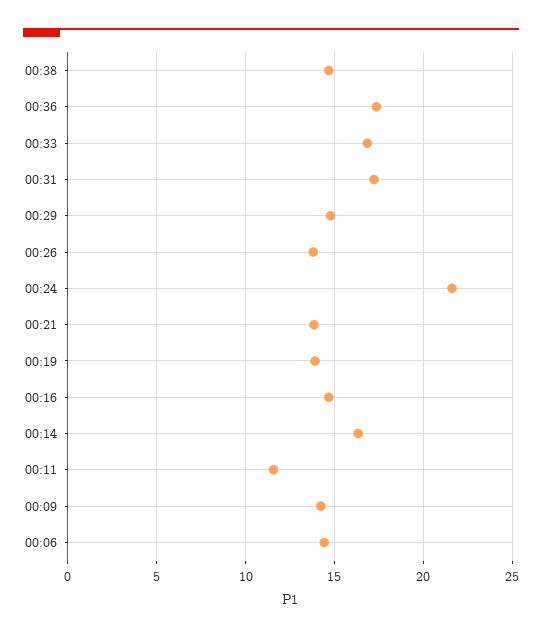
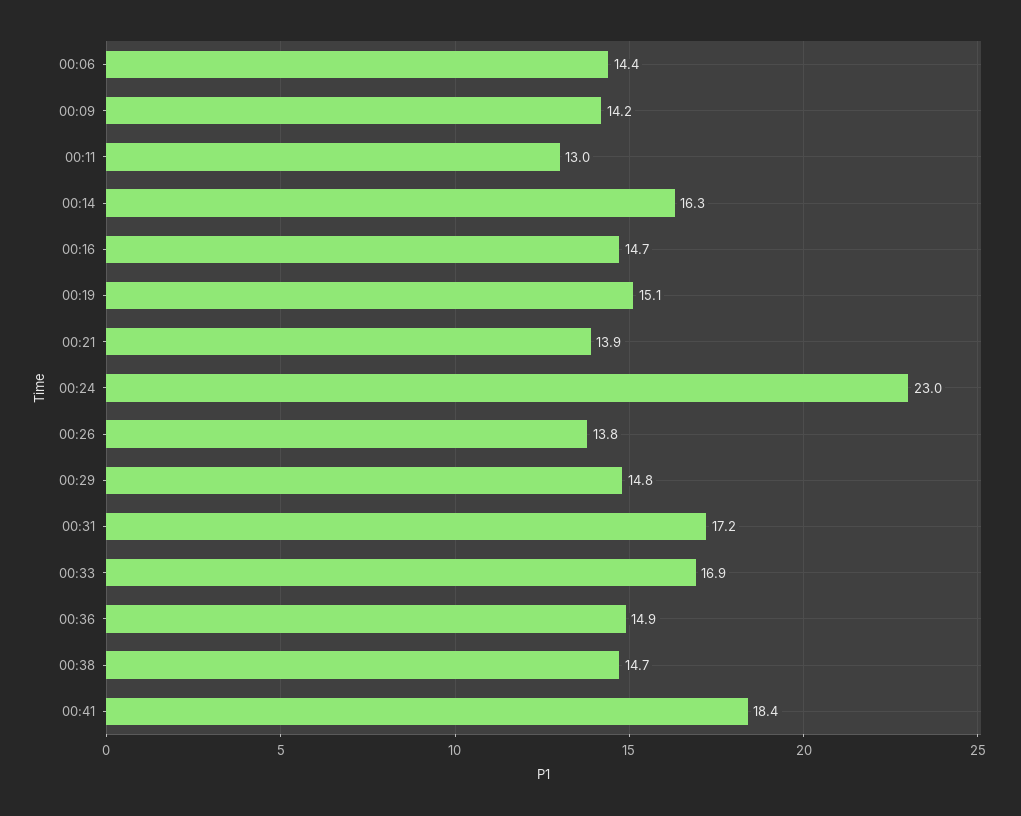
00:36: 17.5 -> 14.9
00:24: 21.5 -> 23
00:19: 14 -> 15.1
00:11: 11.5 -> 13
00:41: none -> 18.4

